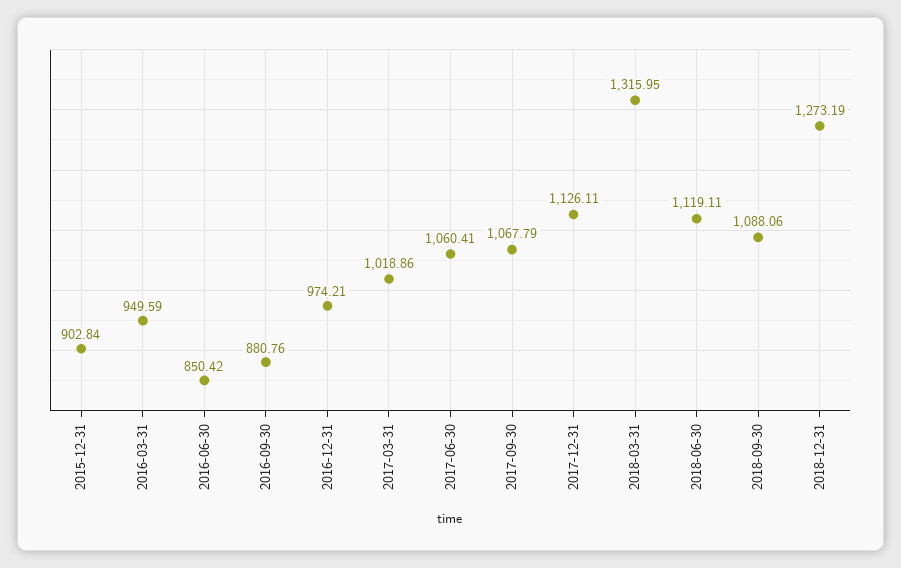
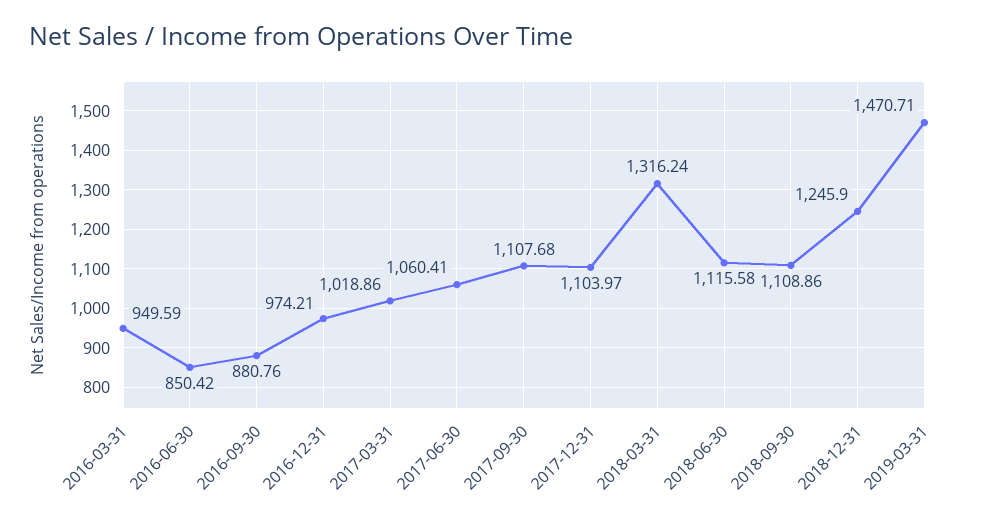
2015-12-31: 902.84 -> none
2017-09-30: 1067.79 -> 1107.68
2017-12-31: 1126.11 -> 1103.97
2018-03-31: 1315.95 -> 1316.24
2018-06-30: 1119.11 -> 1115.58
2018-09-30: 1088.06 -> 1108.86
2018-12-31: 1273.19 -> 1245.9
2019-03-31: none -> 1470.71

